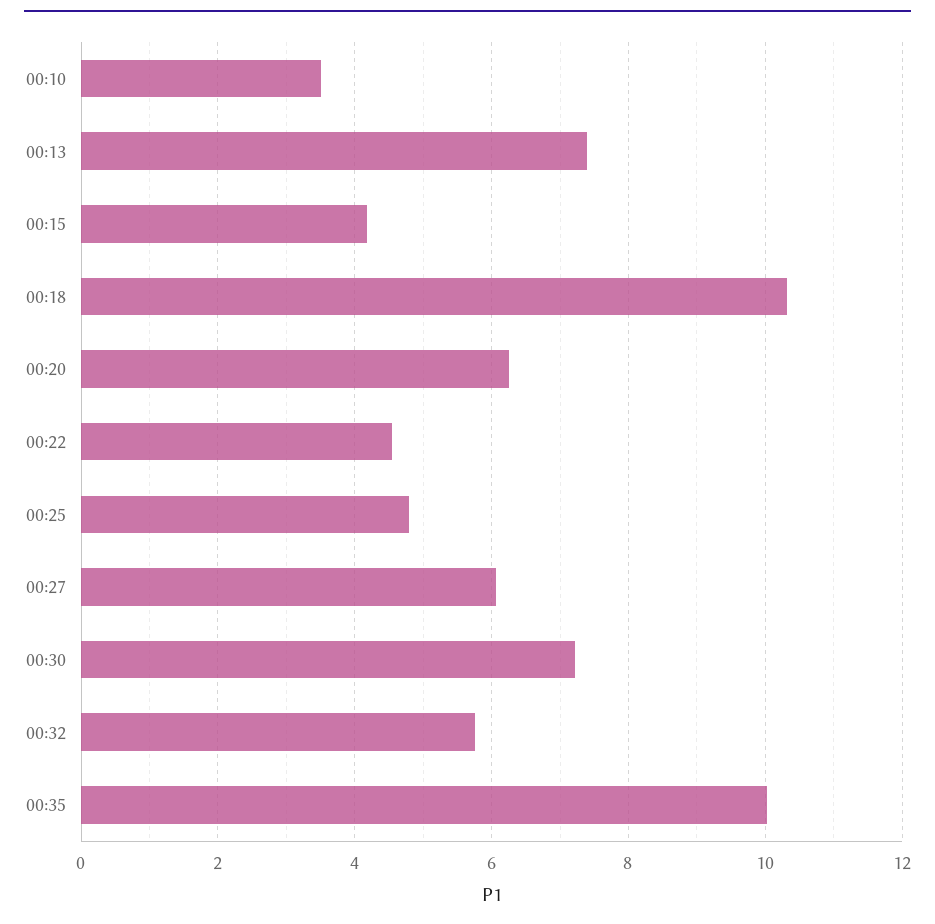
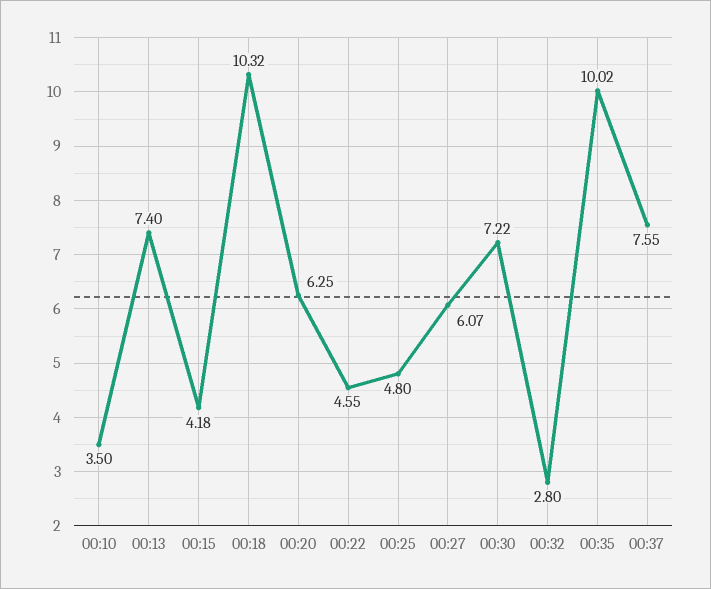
00:32: 5.8 -> 2.8
00:37: none -> 7.55

